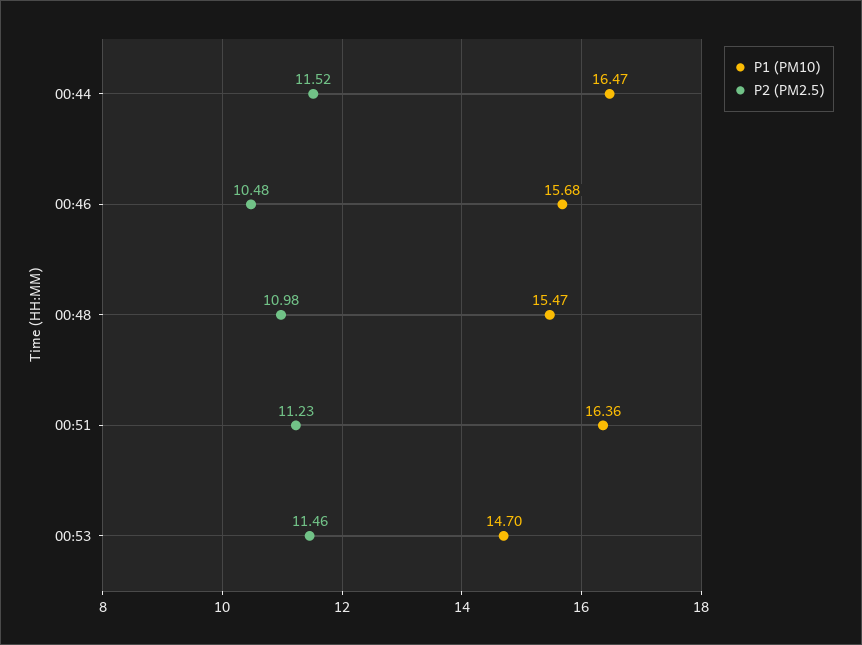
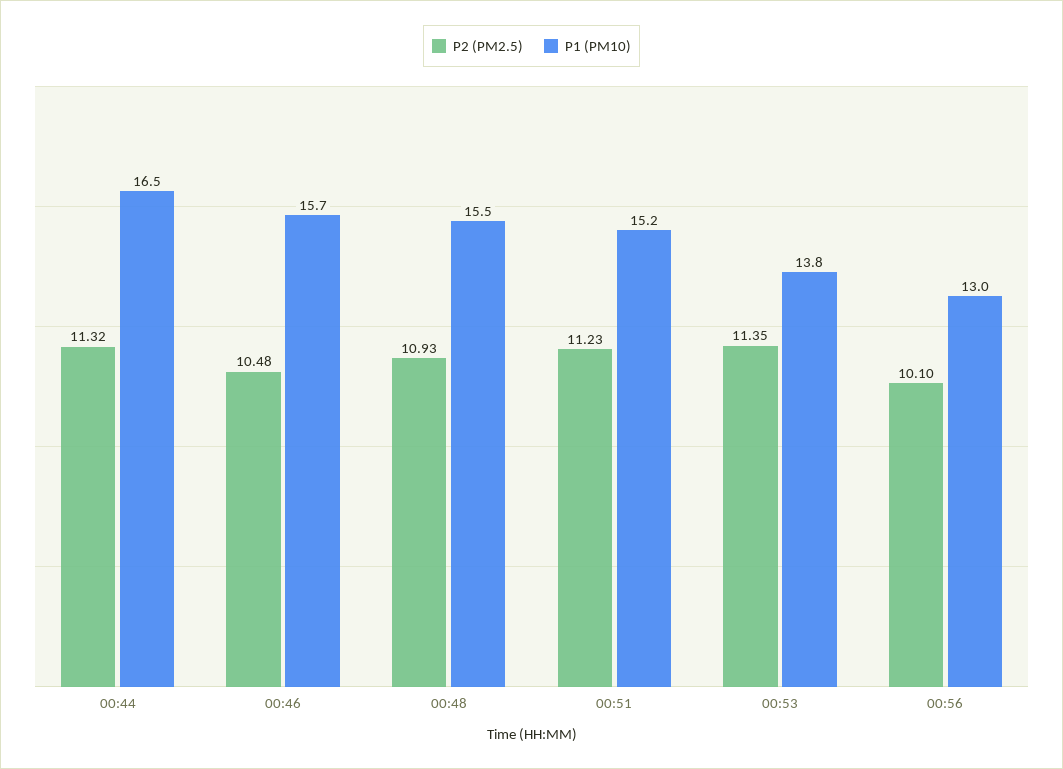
P2 (PM2.5), 00:44: 11.52 -> 11.32
P2 (PM2.5), 00:48: 10.98 -> 10.93
P1 (PM10), 00:51: 16.36 -> 15.2
P1 (PM10), 00:53: 14.7 -> 13.8
P2 (PM2.5), 00:53: 11.46 -> 11.35
P2 (PM2.5), 00:56: none -> 10.1
P1 (PM10), 00:56: none -> 13

